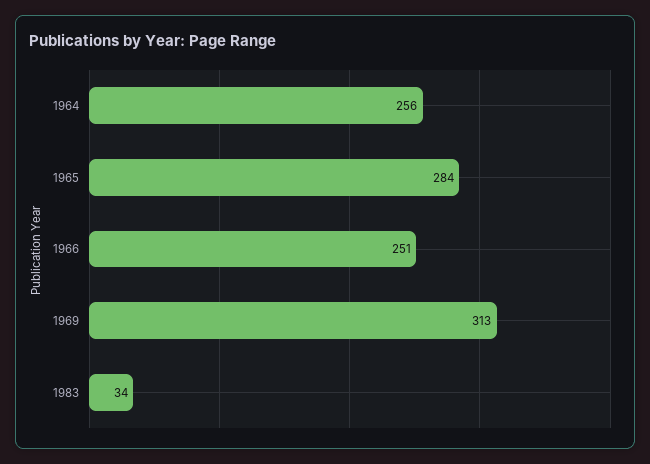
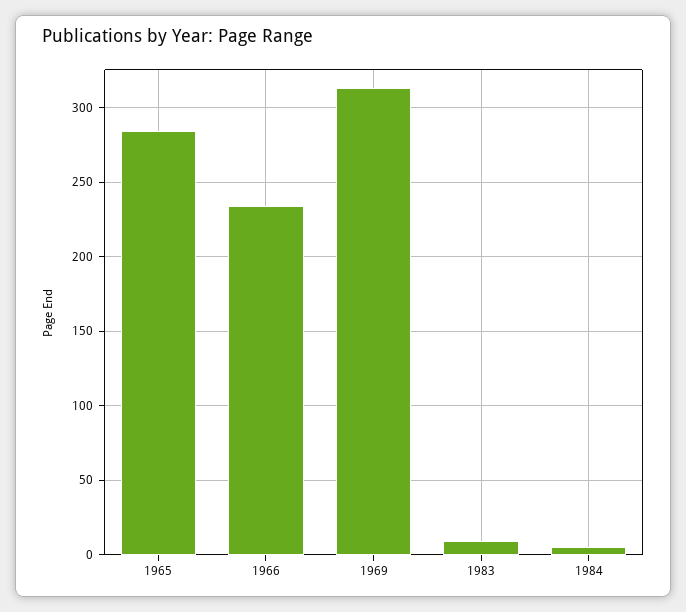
1964: 256 -> none
1966: 251 -> 235
1983: 34 -> 10
1984: none -> 5

